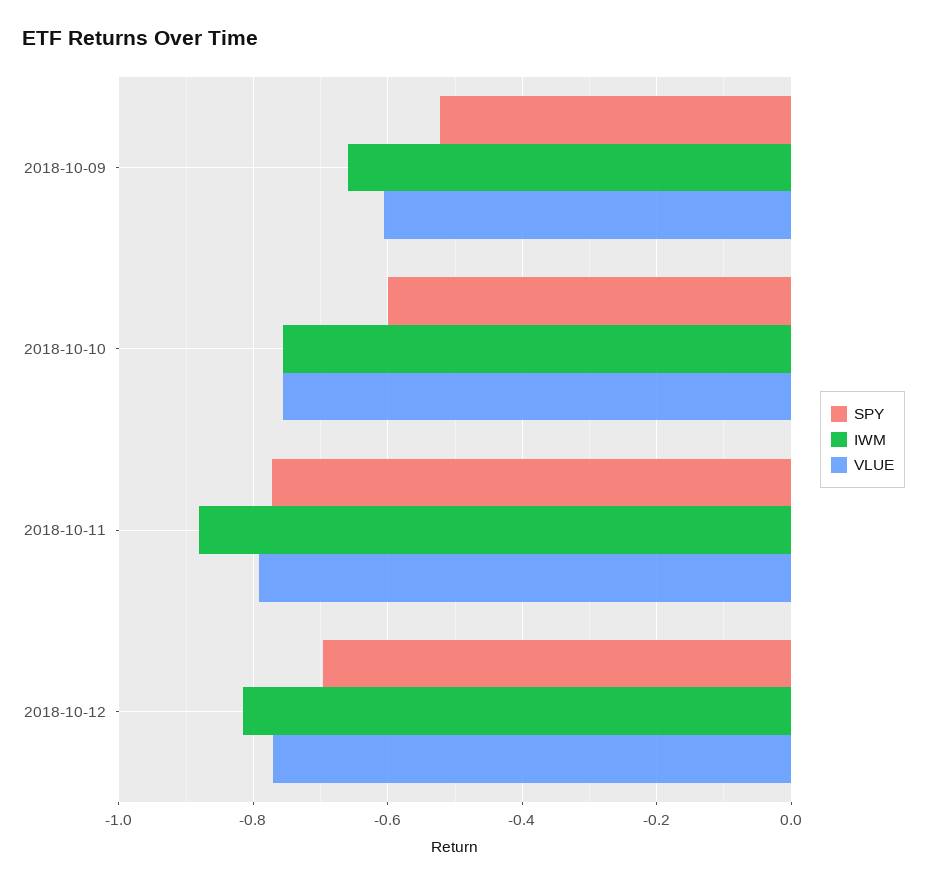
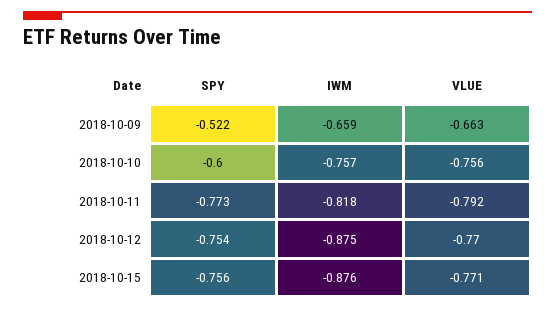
VLUE, 2018-10-09: -0.6 -> -0.663
IWM, 2018-10-11: -0.88 -> -0.818
SPY, 2018-10-12: -0.7 -> -0.754
IWM, 2018-10-12: -0.82 -> -0.875
SPY, 2018-10-15: none -> -0.756
IWM, 2018-10-15: none -> -0.876
VLUE, 2018-10-15: none -> -0.771

